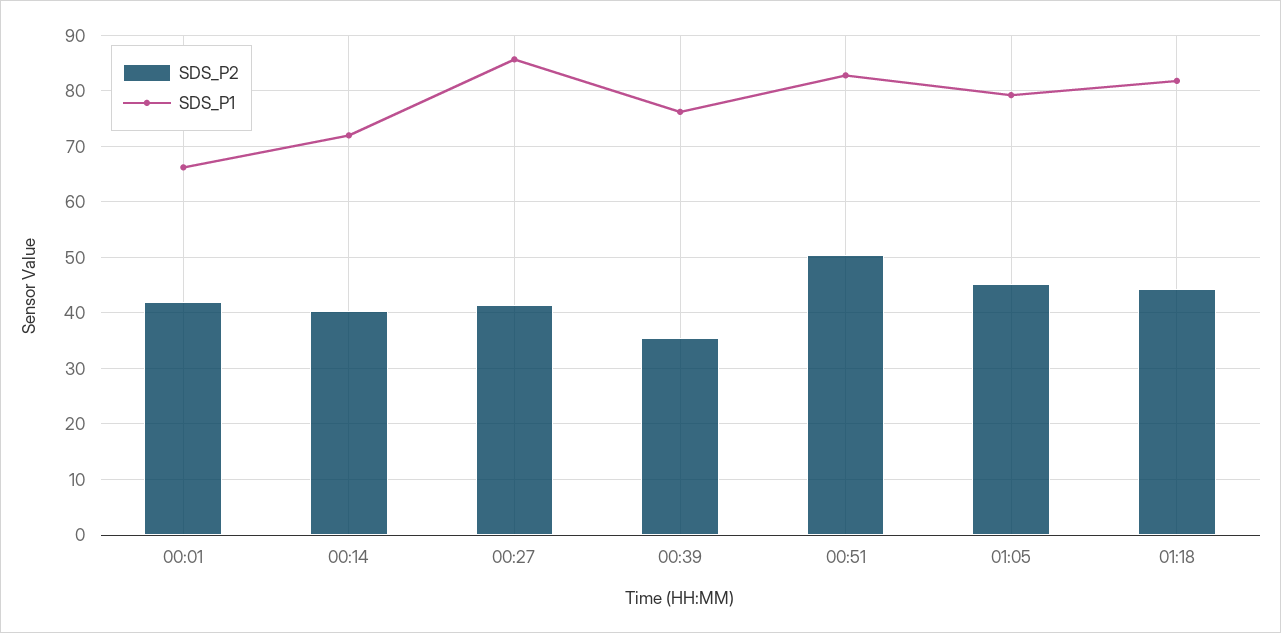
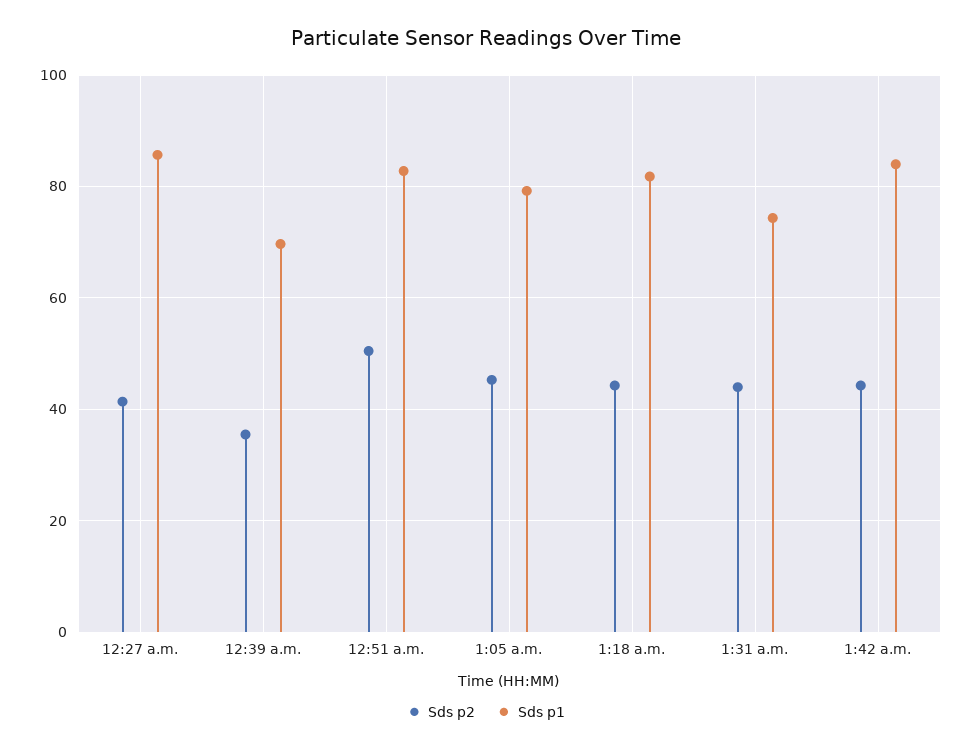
SDS_P2, 00:01: 42 -> none
SDS_P1, 00:01: 66 -> none
SDS_P2, 00:14: 40 -> none
SDS_P1, 00:14: 72 -> none
SDS_P1, 00:39: 76 -> 70
SDS_P2, 1:31 a.m.: none -> 44
SDS_P1, 1:31 a.m.: none -> 74
SDS_P2, 1:42 a.m.: none -> 44
SDS_P1, 1:42 a.m.: none -> 84

